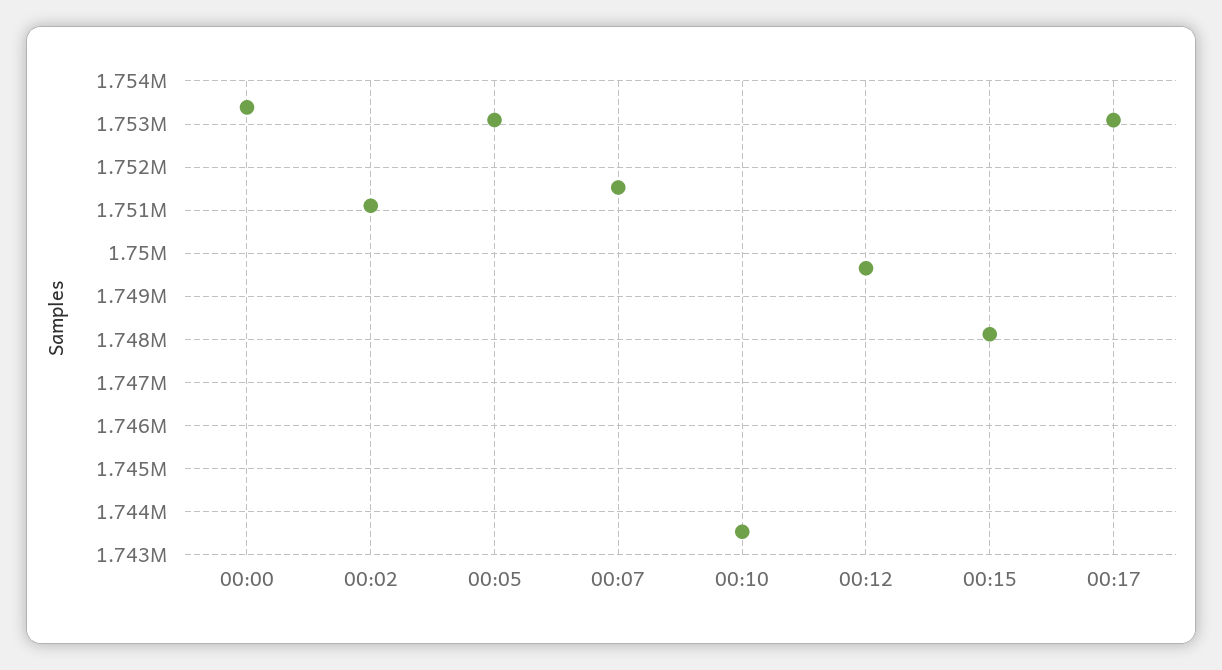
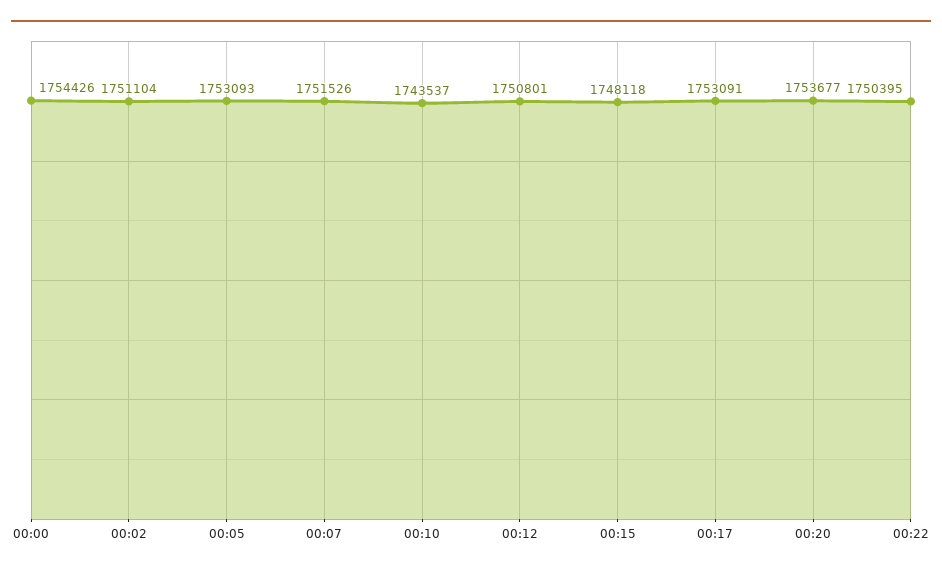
00:00: 1753400 -> 1754426
00:12: 1749600 -> 1750801
00:20: none -> 1753677
00:22: none -> 1750395

